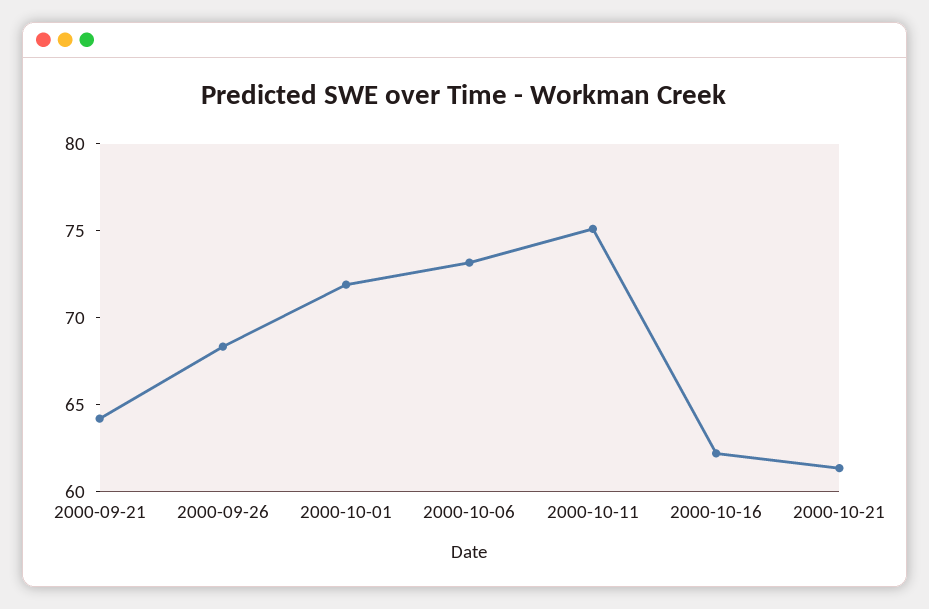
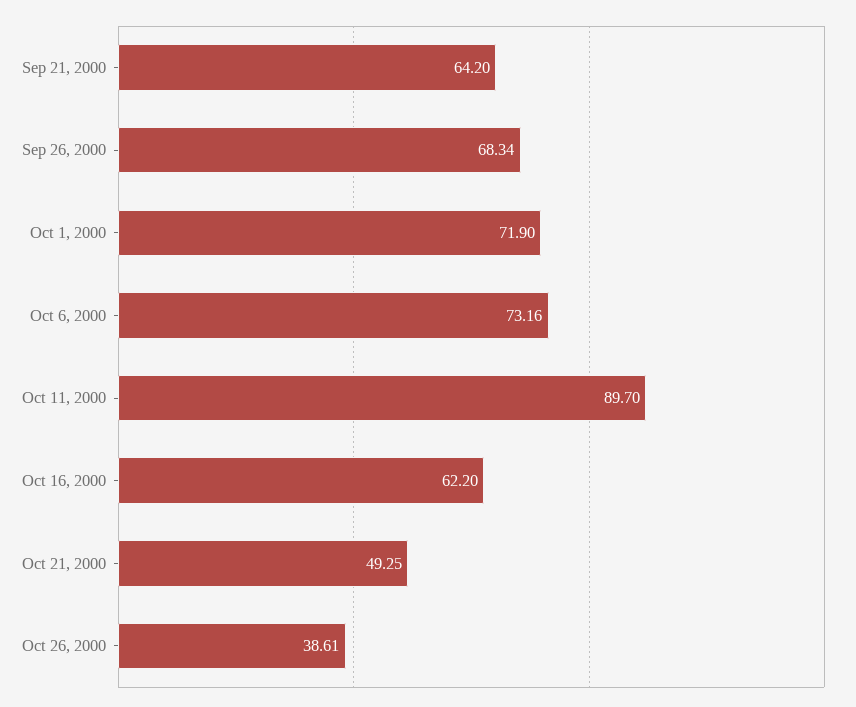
2000-10-11: 75 -> 89.7
2000-10-21: 61 -> 49.25
Oct 26, 2000: none -> 38.61

